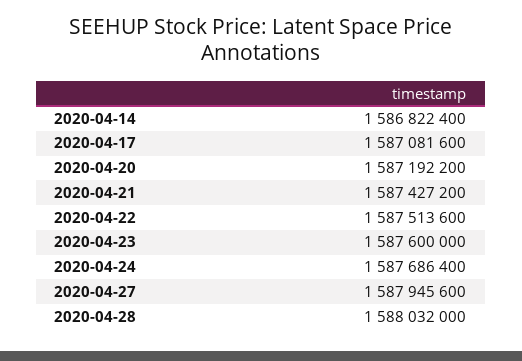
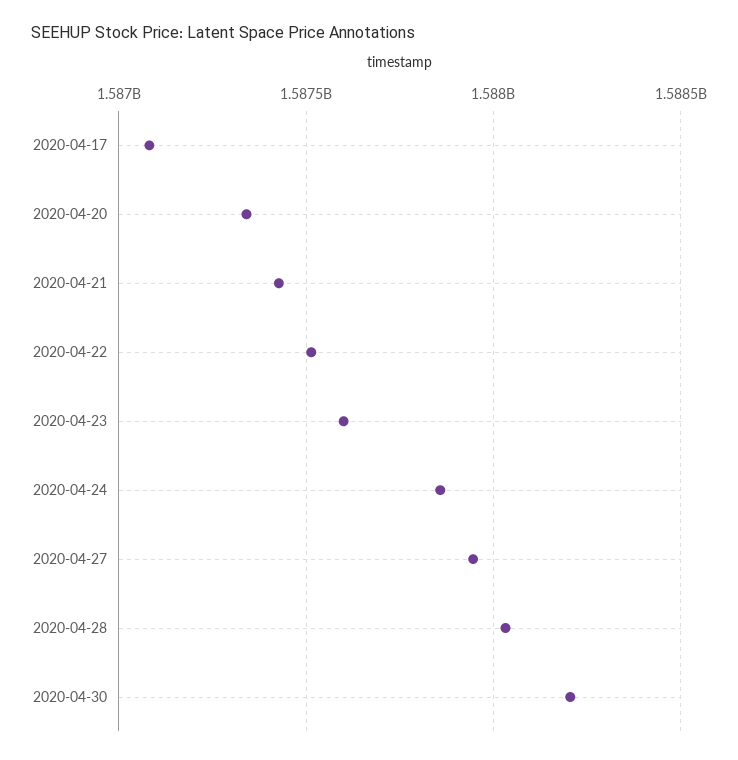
2020-04-14: 1586822400 -> none
2020-04-20: 1587192200 -> 1587350000
2020-04-24: 1587686400 -> 1587850000
2020-04-30: none -> 1588200000

